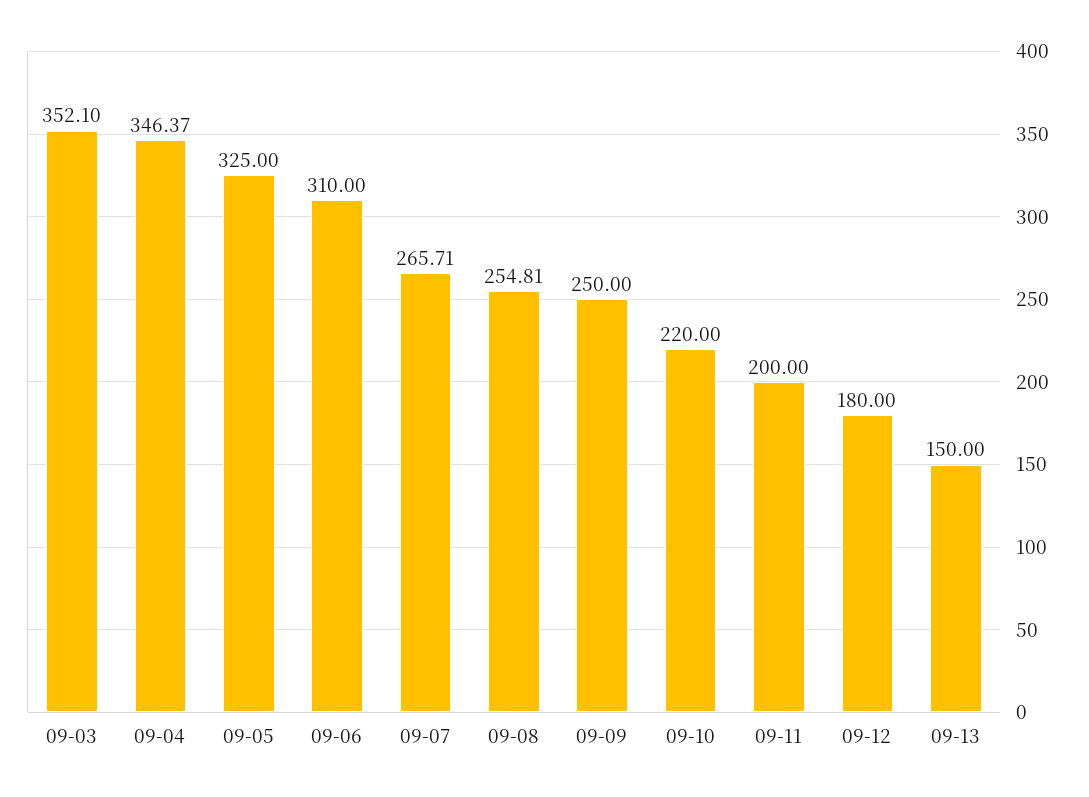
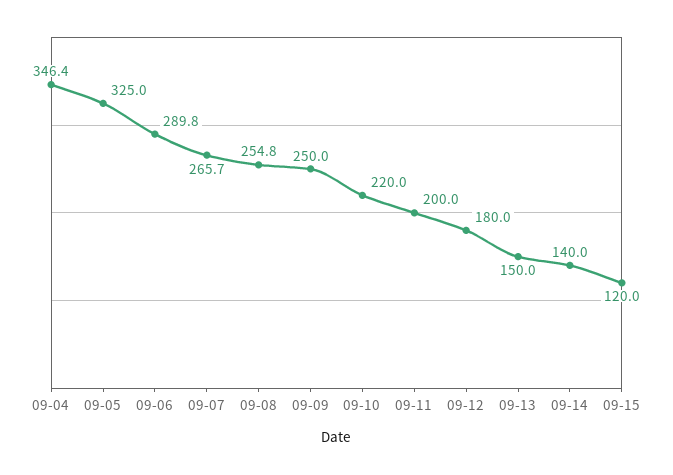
09-03: 352.1 -> none
09-06: 310 -> 289.8
09-14: none -> 140
09-15: none -> 120

